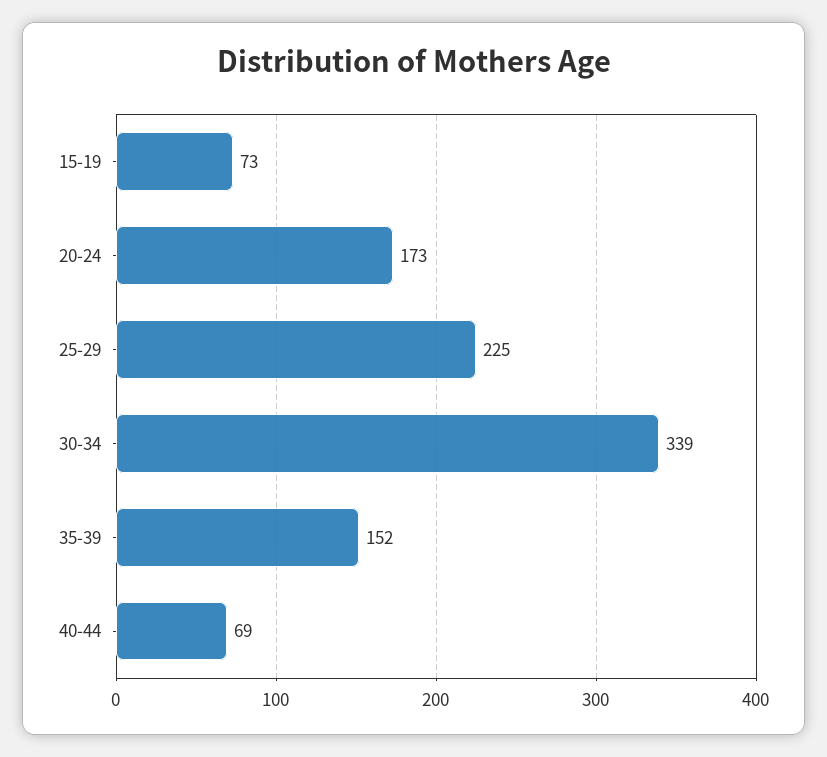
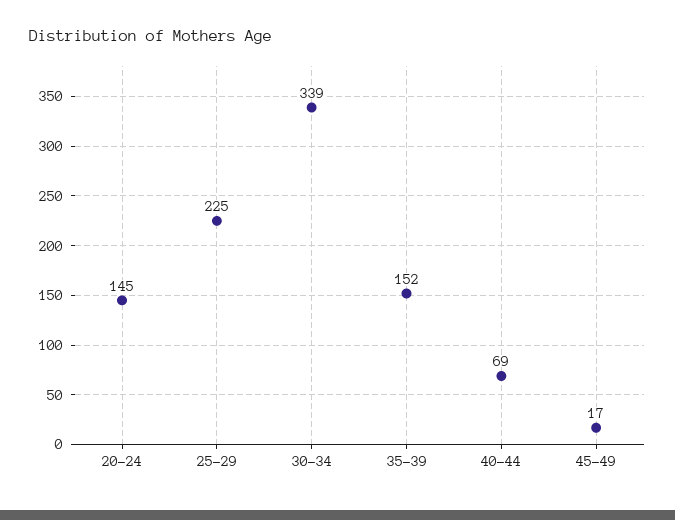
15-19: 73 -> none
20-24: 173 -> 145
45-49: none -> 17

